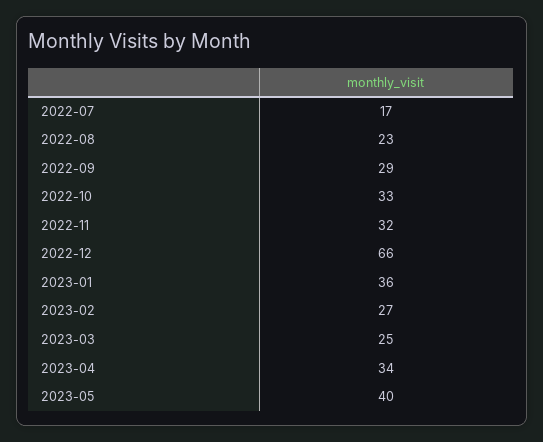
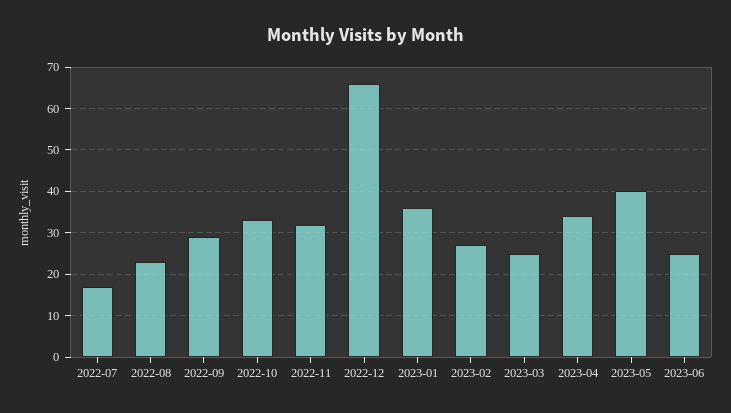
2023-06: none -> 25

